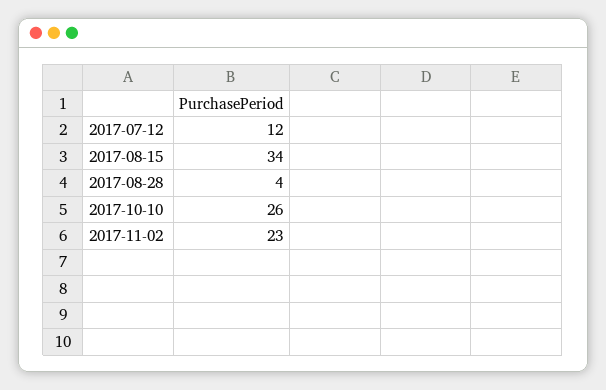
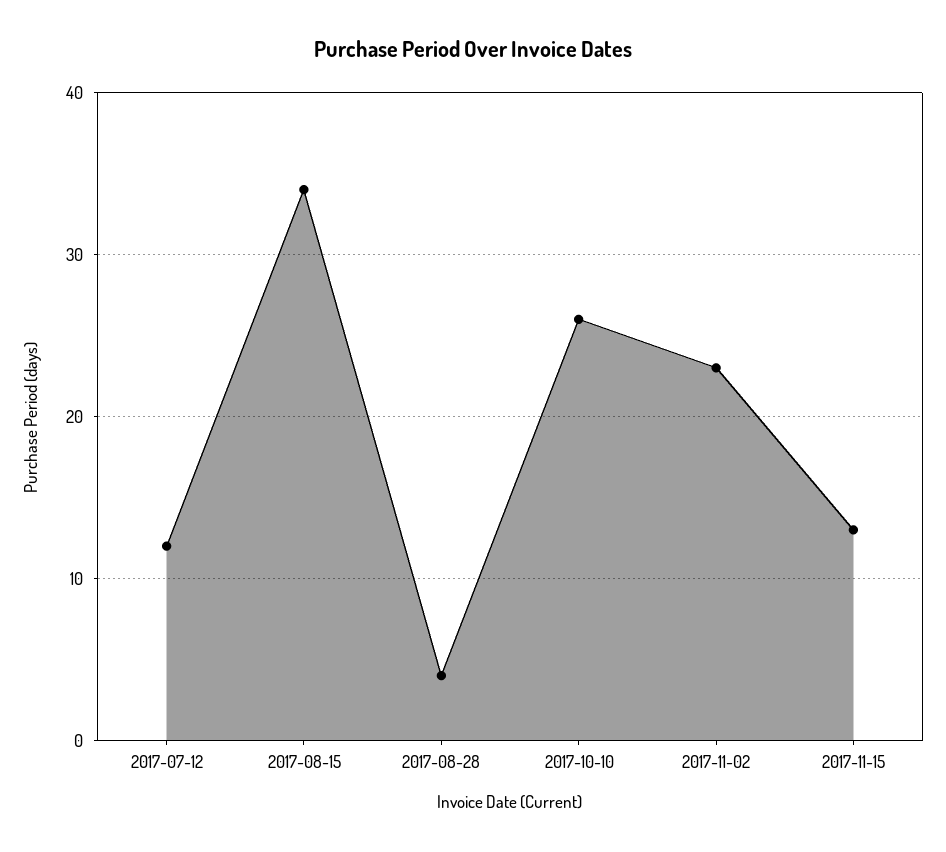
2017-11-15: none -> 13

